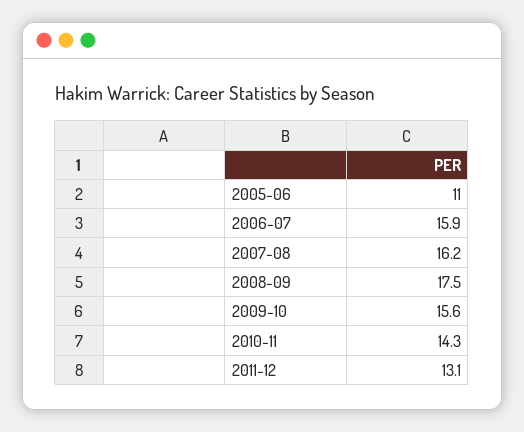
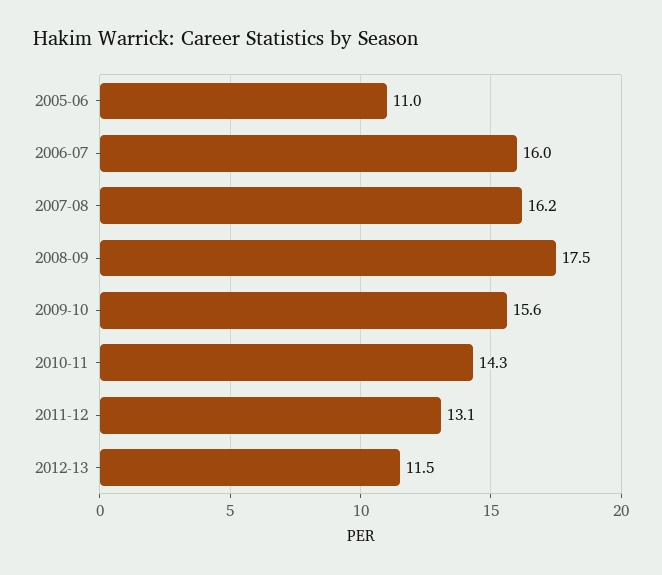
2006-07: 15.9 -> 16
2012-13: none -> 11.5

